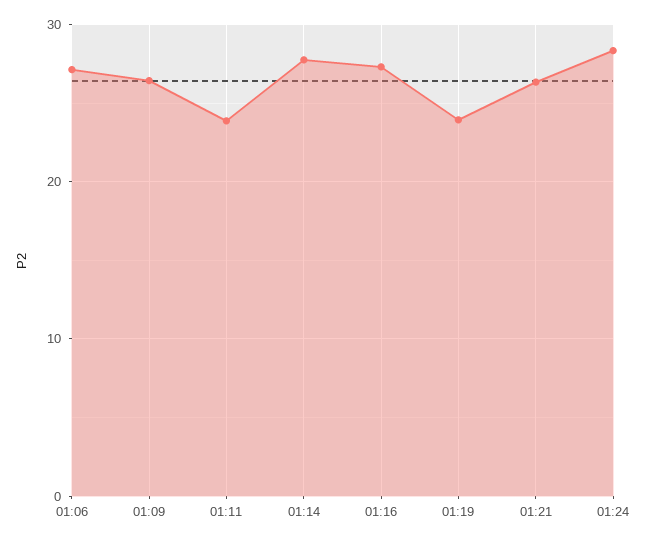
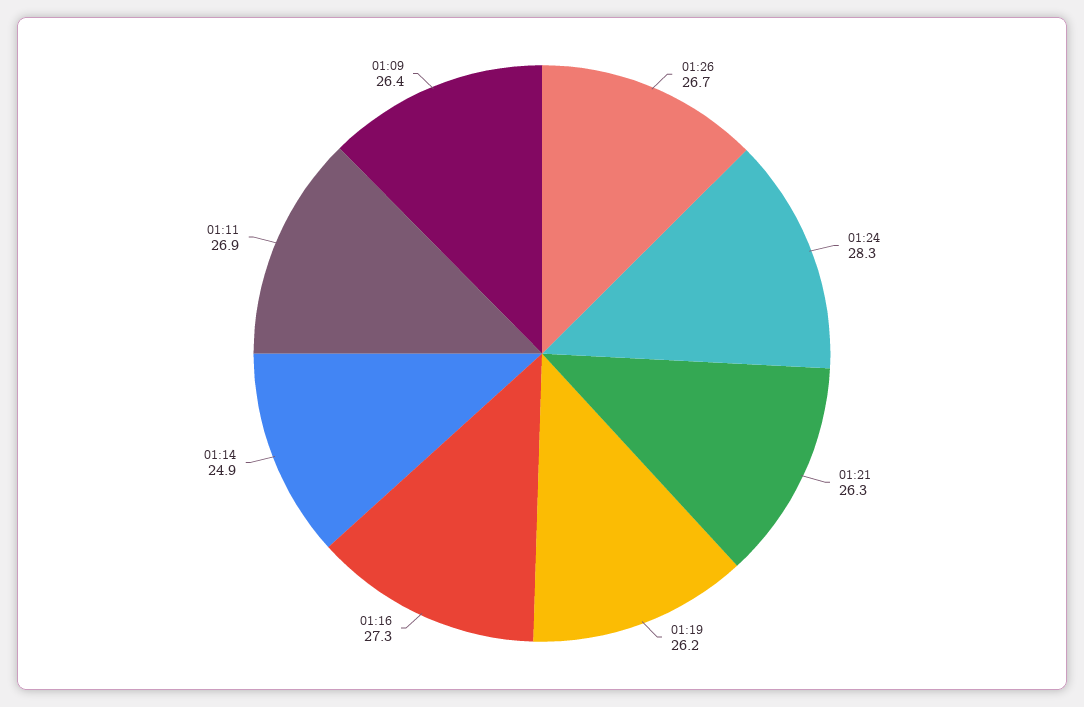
01:06: 27 -> none
01:11: 24 -> 26.9
01:14: 28 -> 24.9
01:19: 24 -> 26.2
01:26: none -> 26.7

